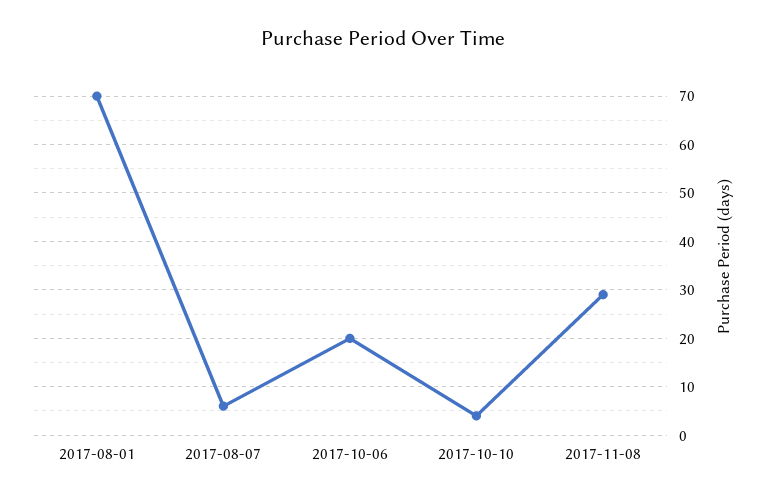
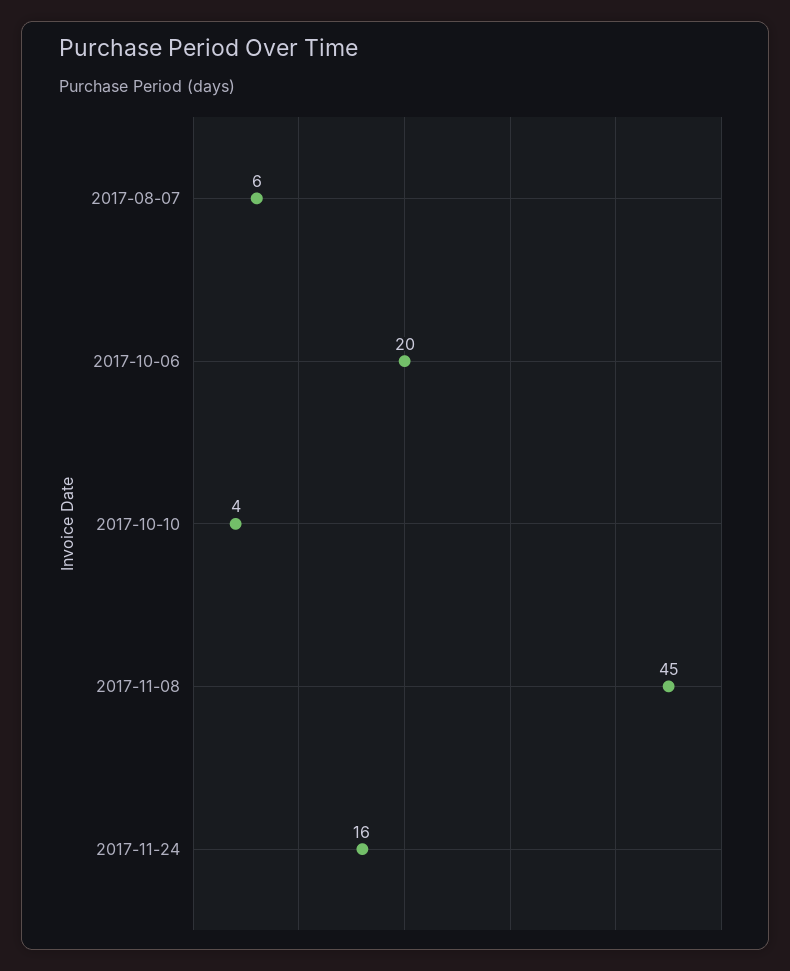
2017-08-01: 70 -> none
2017-11-08: 30 -> 45
2017-11-24: none -> 16

